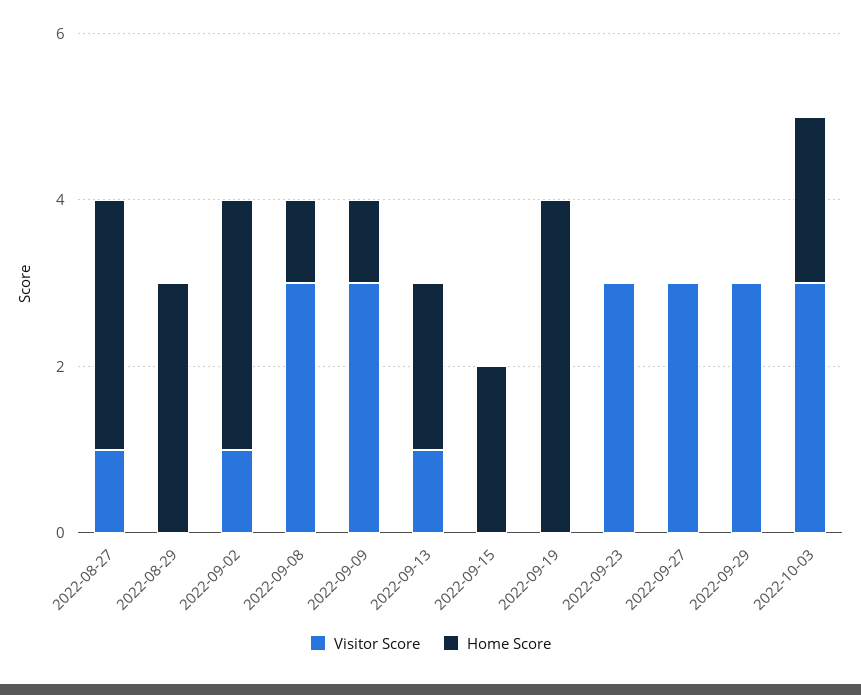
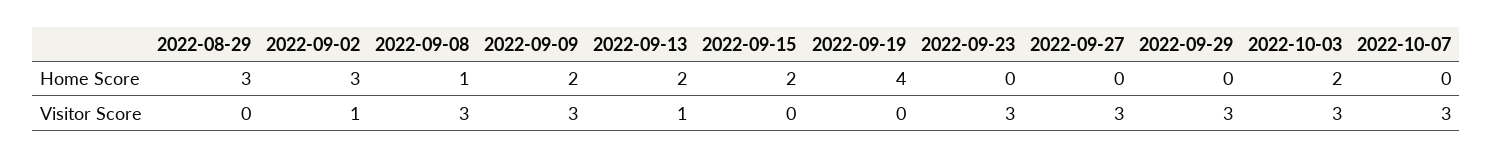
Visitor Score, 2022-08-27: 1 -> none
Home Score, 2022-08-27: 3 -> none
Home Score, 2022-09-09: 1 -> 2
Home Score, 2022-10-07: none -> 0
Visitor Score, 2022-10-07: none -> 3

